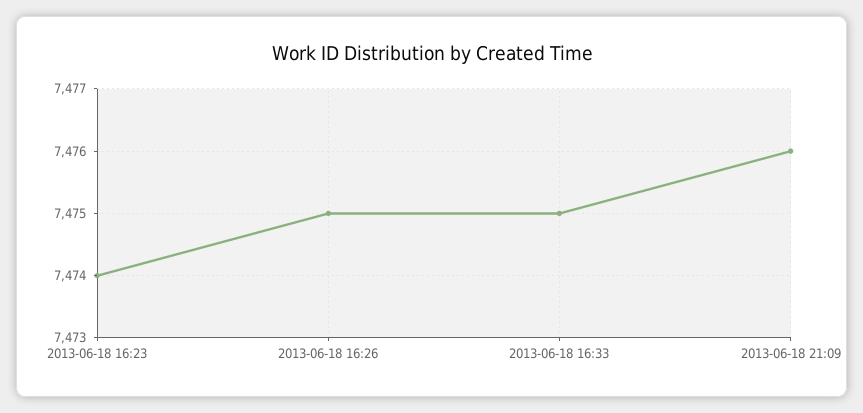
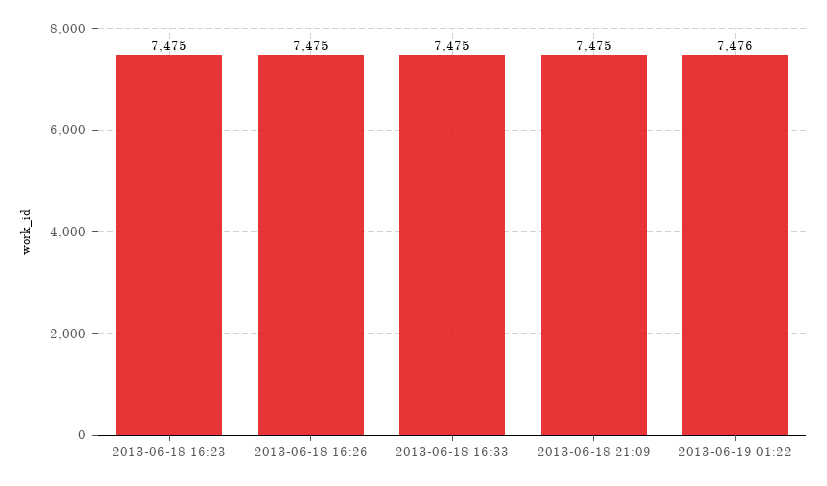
2013-06-18 16:23: 7474 -> 7475
2013-06-18 21:09: 7476 -> 7475
2013-06-19 01:22: none -> 7476

